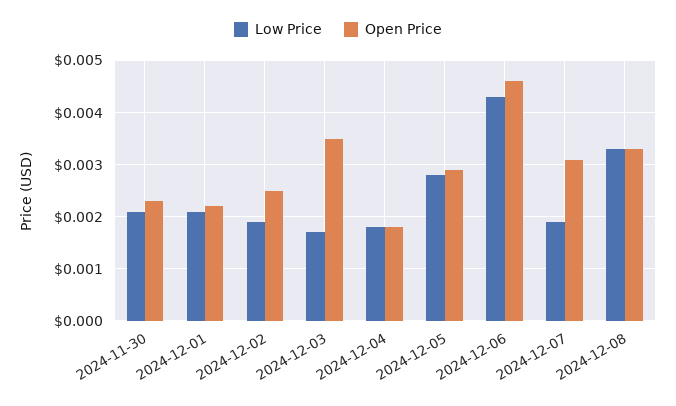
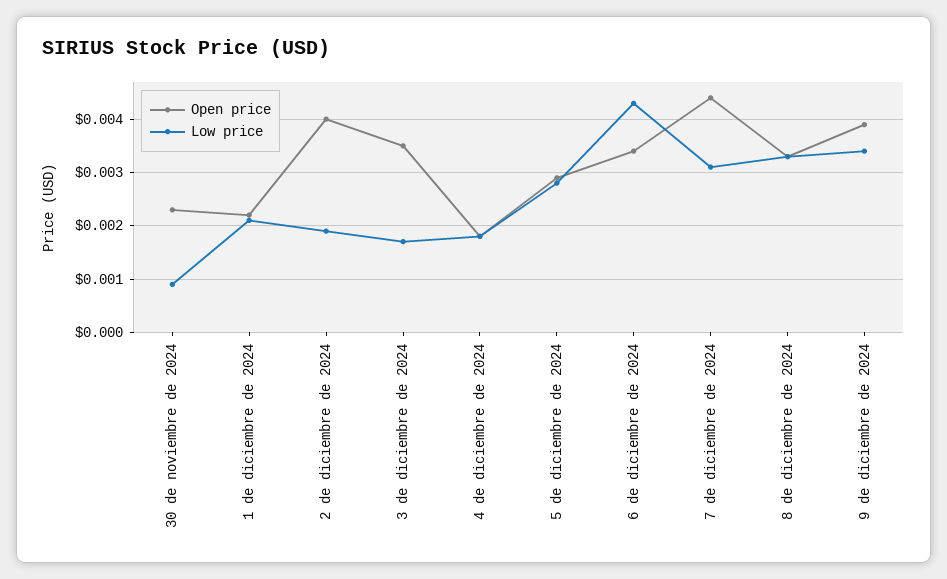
Low Price, 2024-11-30: 0.002 -> 0.001
Open Price, 2024-12-02: 0.0025 -> 0.004
Open Price, 2024-12-06: 0.0045 -> 0.0035
Low Price, 2024-12-07: 0.002 -> 0.003
Open Price, 2024-12-07: 0.003 -> 0.0045
Open Price, 9 de diciembre de 2024: none -> 0.004
Low Price, 9 de diciembre de 2024: none -> 0.0035

